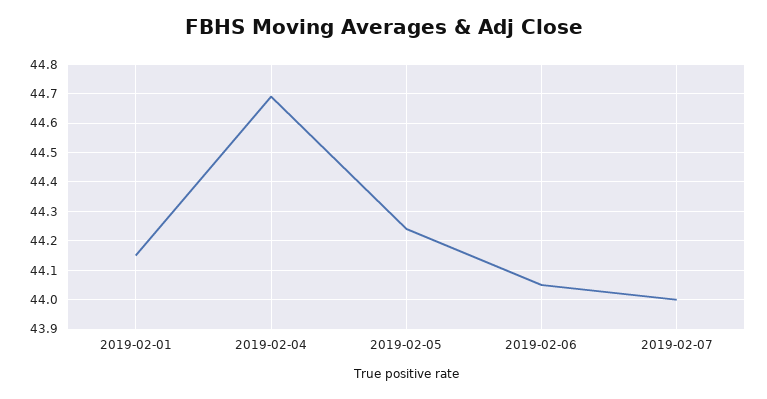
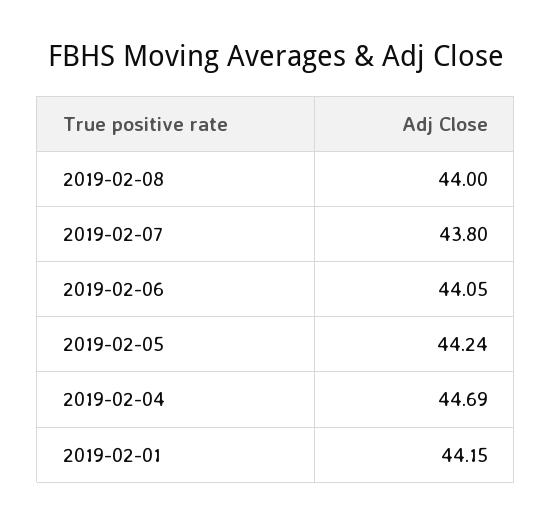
2019-02-07: 44 -> 43.8
2019-02-08: none -> 44

